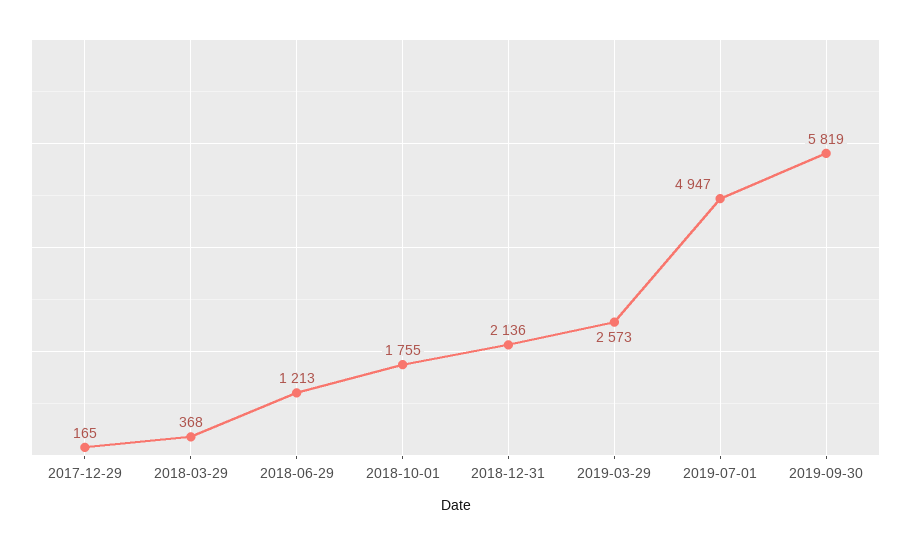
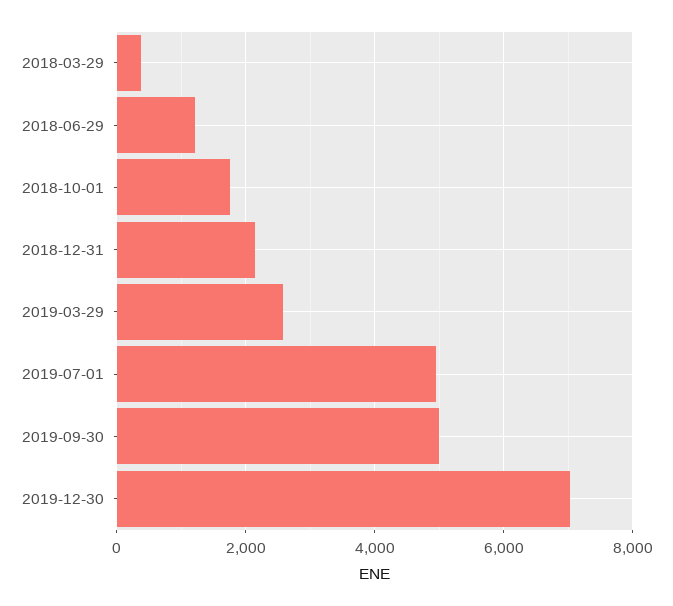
2017-12-29: 165 -> none
2019-09-30: 5819 -> 5000
2019-12-30: none -> 7000

